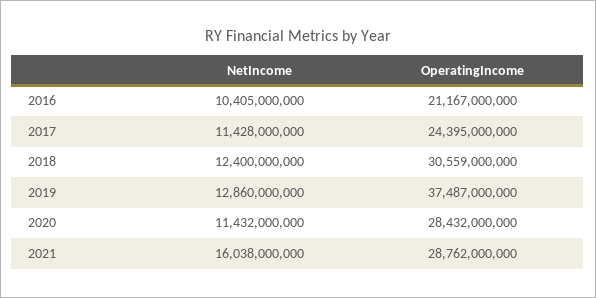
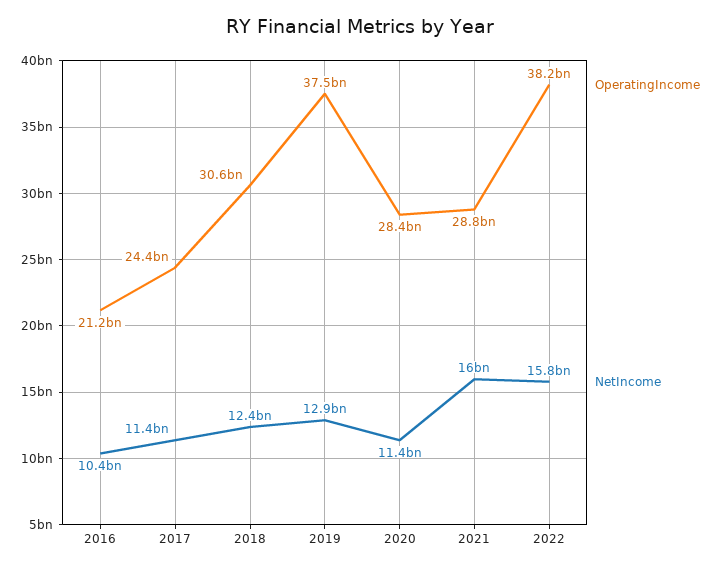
OperatingIncome, 2022: none -> 38200000000
NetIncome, 2022: none -> 15800000000

